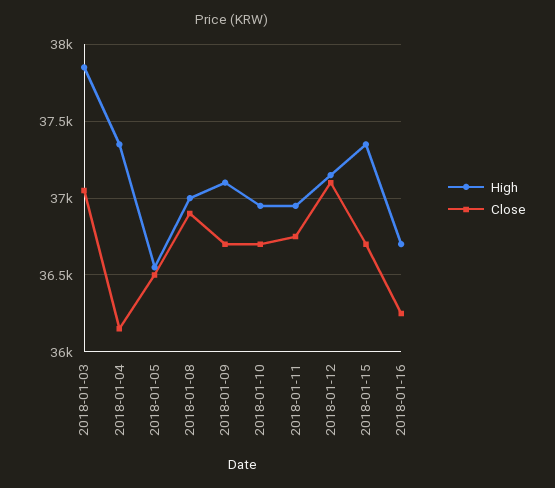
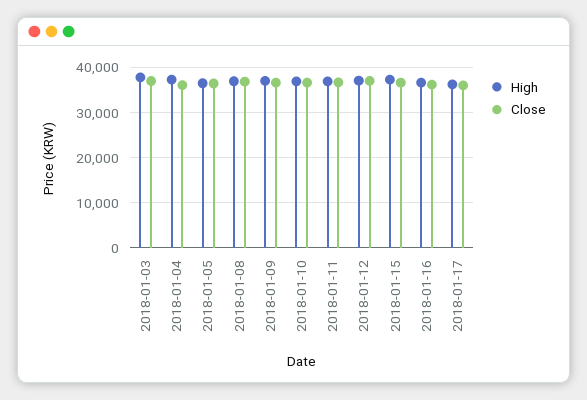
High, 2018-01-17: none -> 36000
Close, 2018-01-17: none -> 36000

